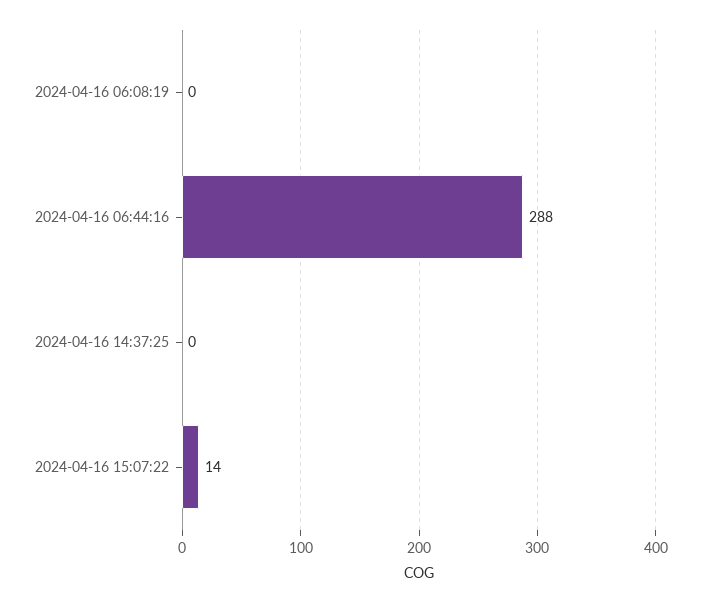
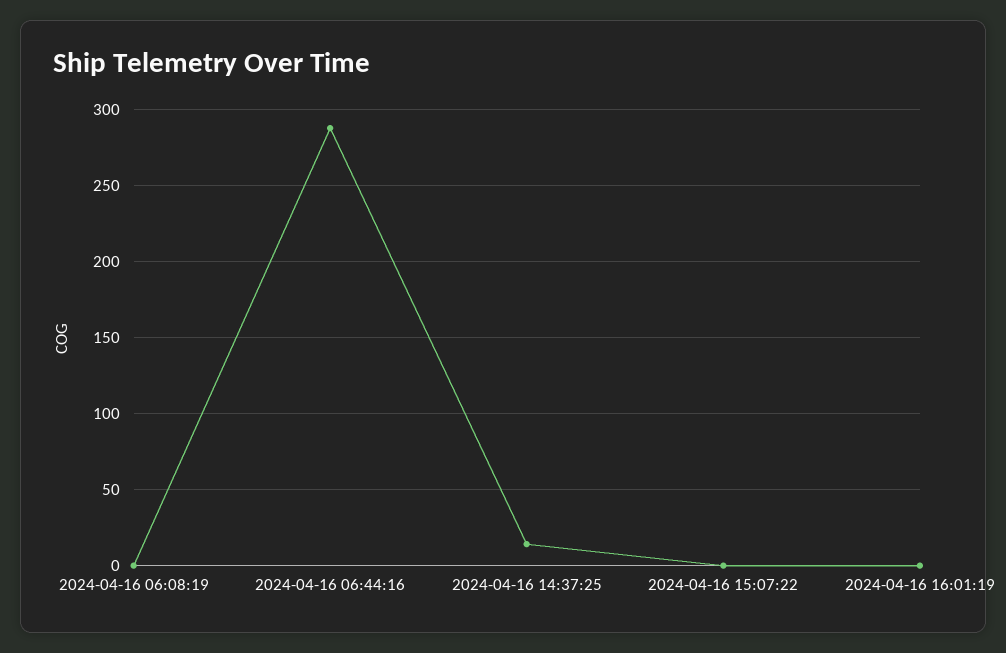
2024-04-16 14:37:25: 0 -> 15
2024-04-16 15:07:22: 14 -> 0
2024-04-16 16:01:19: none -> 0

